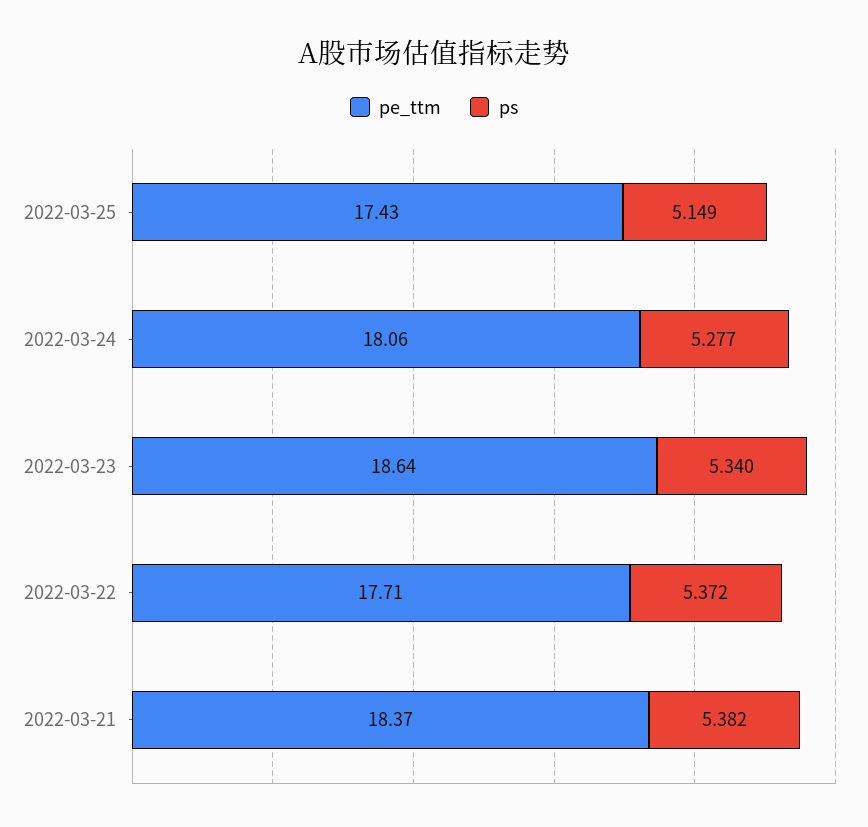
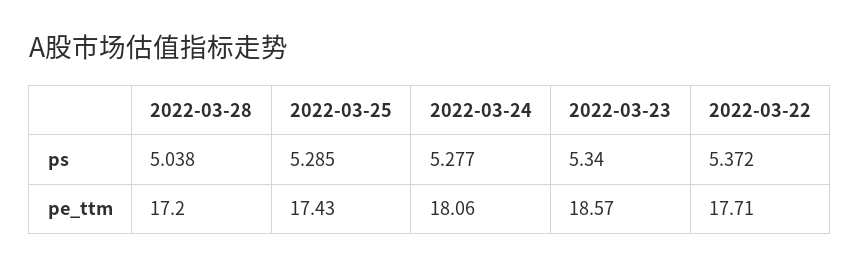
ps, 2022-03-25: 5.149 -> 5.285
pe_ttm, 2022-03-23: 18.64 -> 18.57
pe_ttm, 2022-03-21: 18.37 -> none
ps, 2022-03-21: 5.382 -> none
ps, 2022-03-28: none -> 5.038
pe_ttm, 2022-03-28: none -> 17.2

